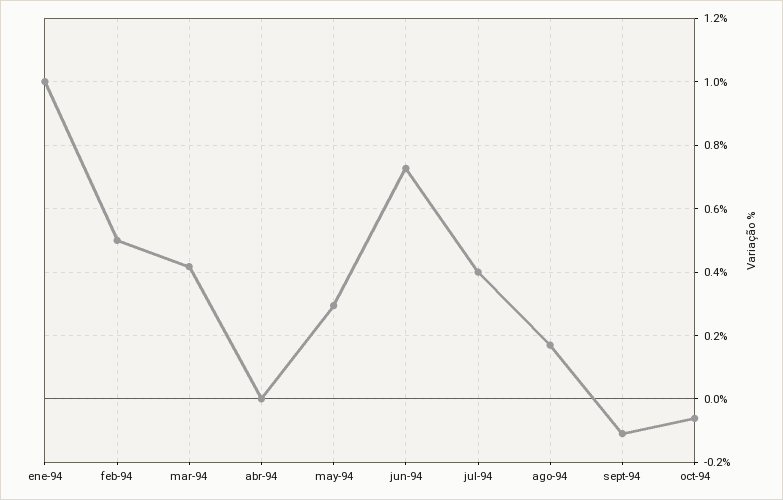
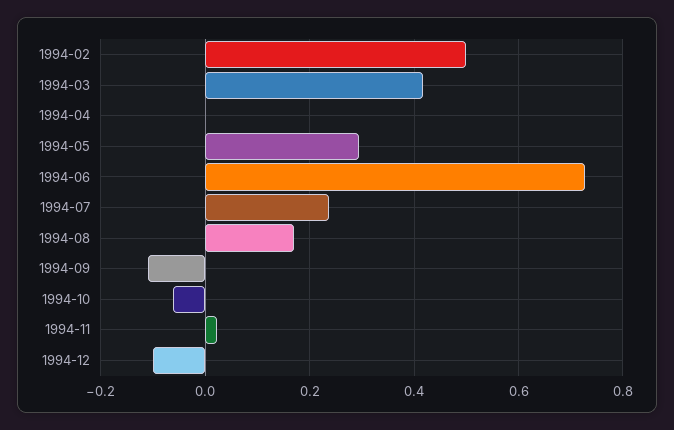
ene-94: 1 -> none
jul-94: 0.4 -> 0.24
1994-11: none -> 0.02
1994-12: none -> -0.1

